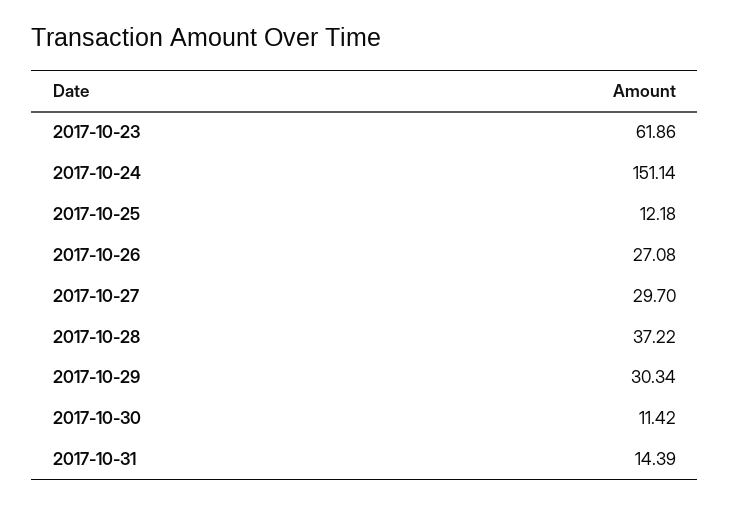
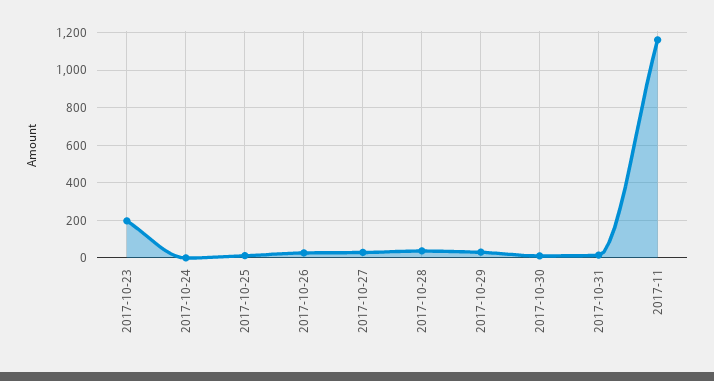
2017-10-23: 61.86 -> 200
2017-10-24: 151.14 -> 0
2017-11: none -> 1150

